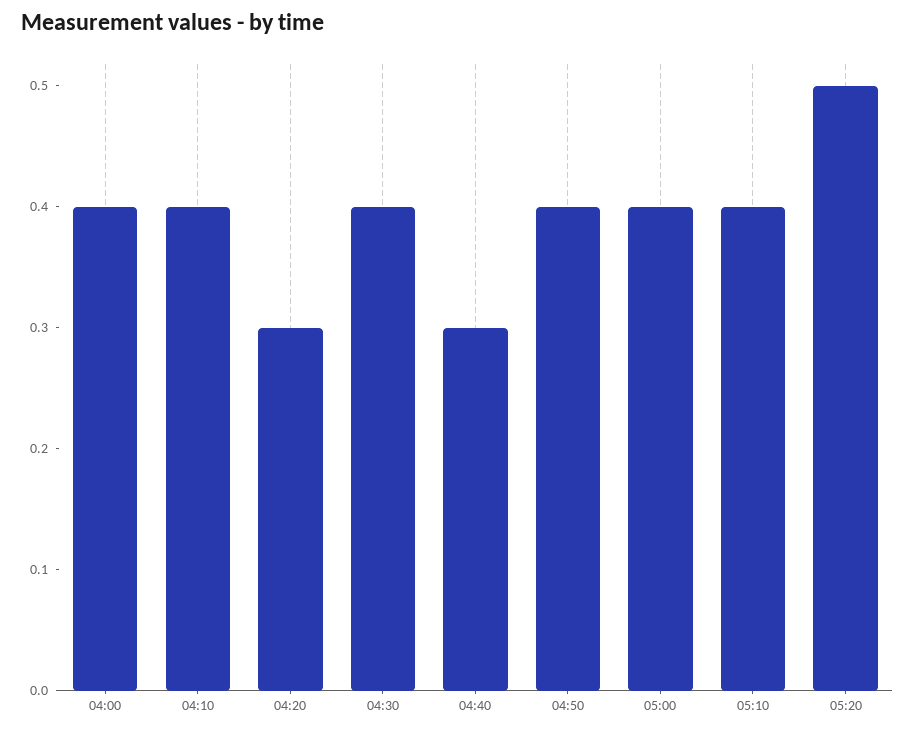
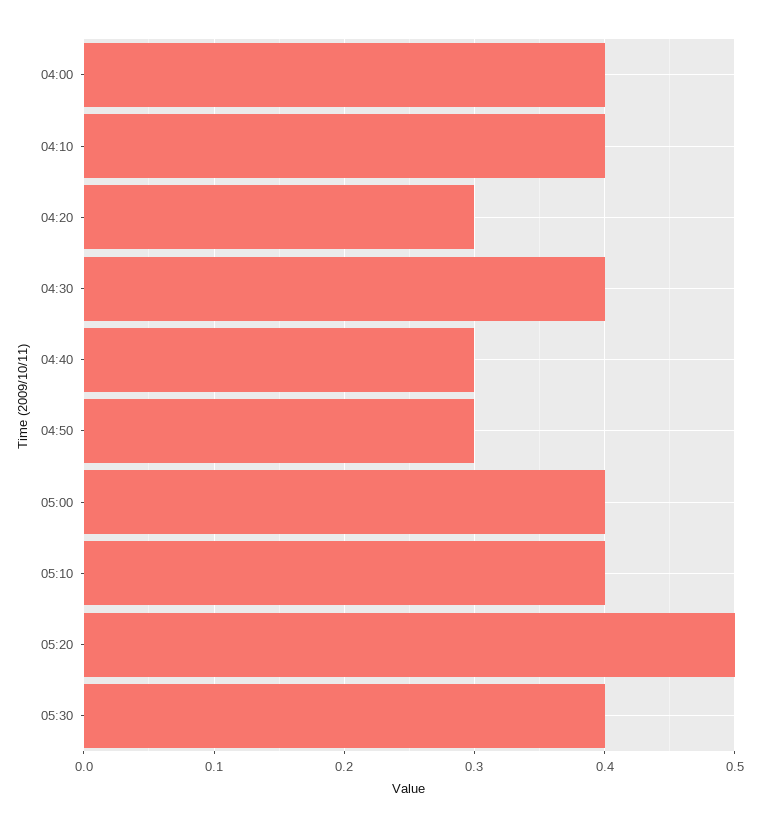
04:50: 0.4 -> 0.3
05:30: none -> 0.4

